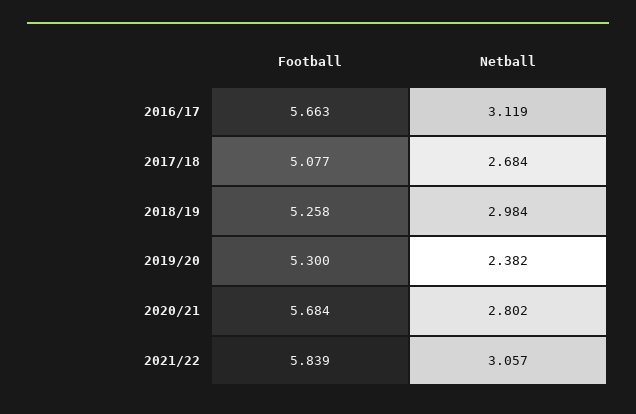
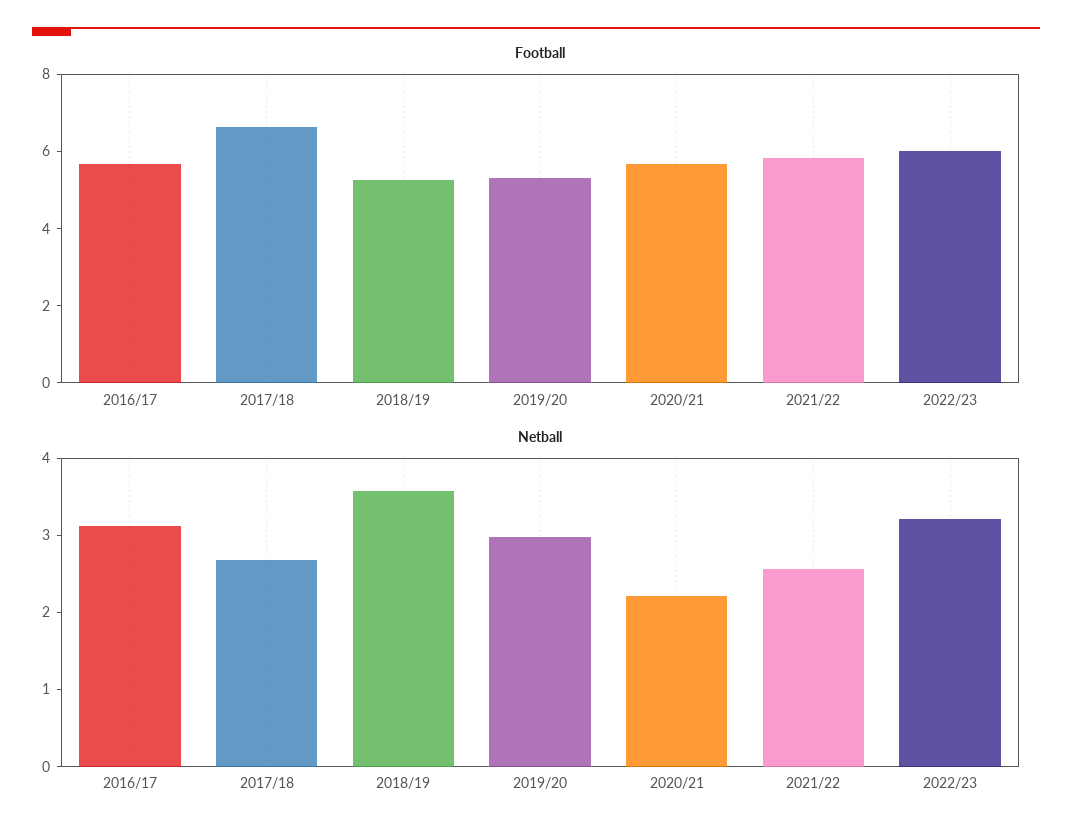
Football, 2017/18: 5.077 -> 6.5
Netball, 2018/19: 2.984 -> 3.6
Netball, 2019/20: 2.382 -> 3
Netball, 2020/21: 2.802 -> 2.2
Netball, 2021/22: 3.057 -> 2.6
Football, 2022/23: none -> 6
Netball, 2022/23: none -> 3.2

